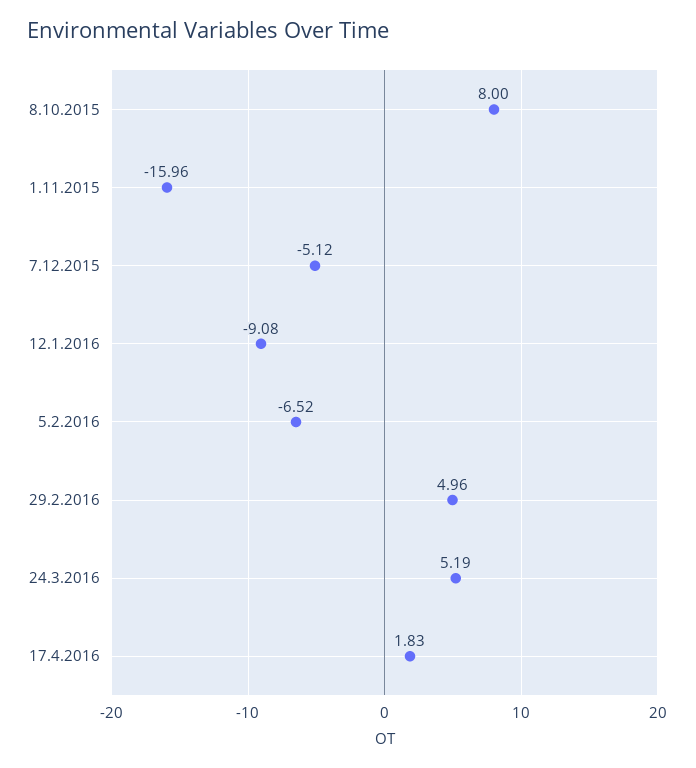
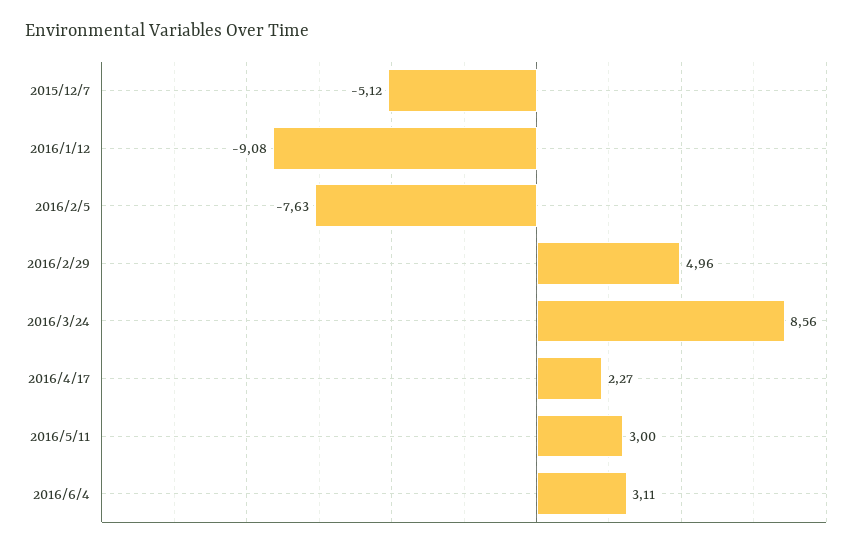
8.10.2015: 8 -> none
1.11.2015: -15.96 -> none
5.2.2016: -6.52 -> -7.63
24.3.2016: 5.19 -> 8.56
17.4.2016: 1.83 -> 2.27
2016/5/11: none -> 3
2016/6/4: none -> 3.11

